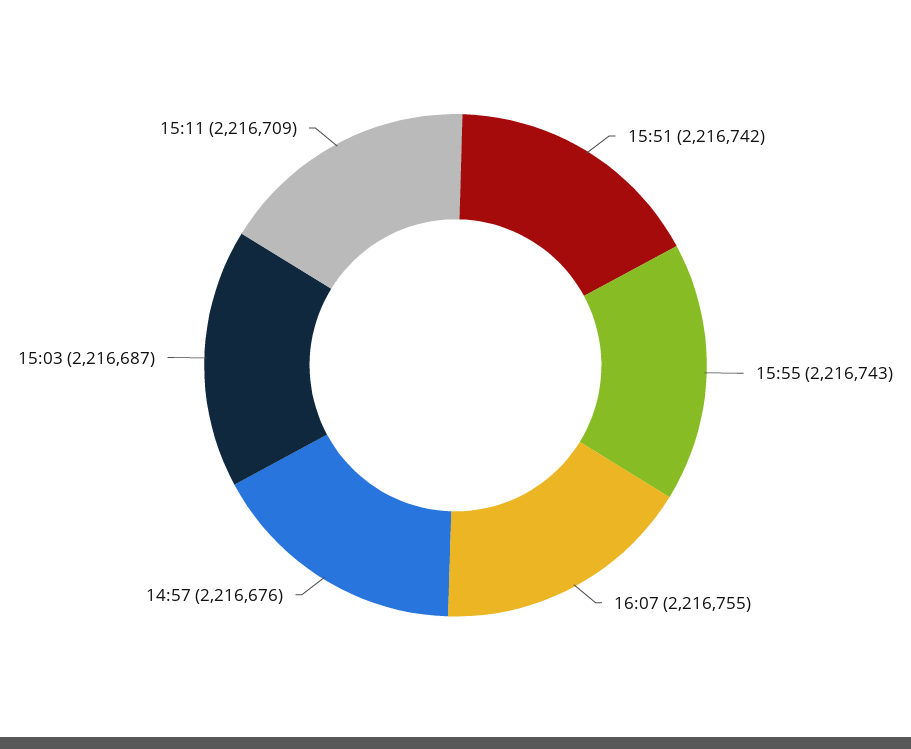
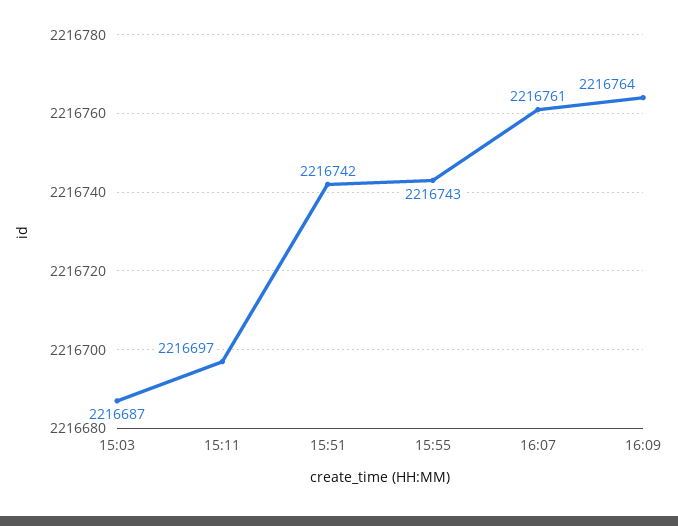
16:07: 2216755 -> 2216761
14:57: 2216676 -> none
15:11: 2216709 -> 2216697
16:09: none -> 2216764

